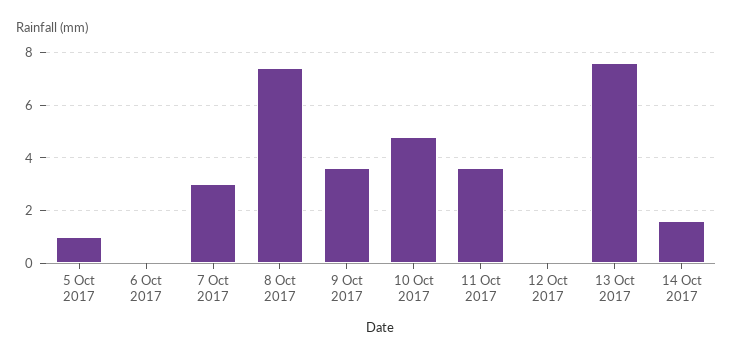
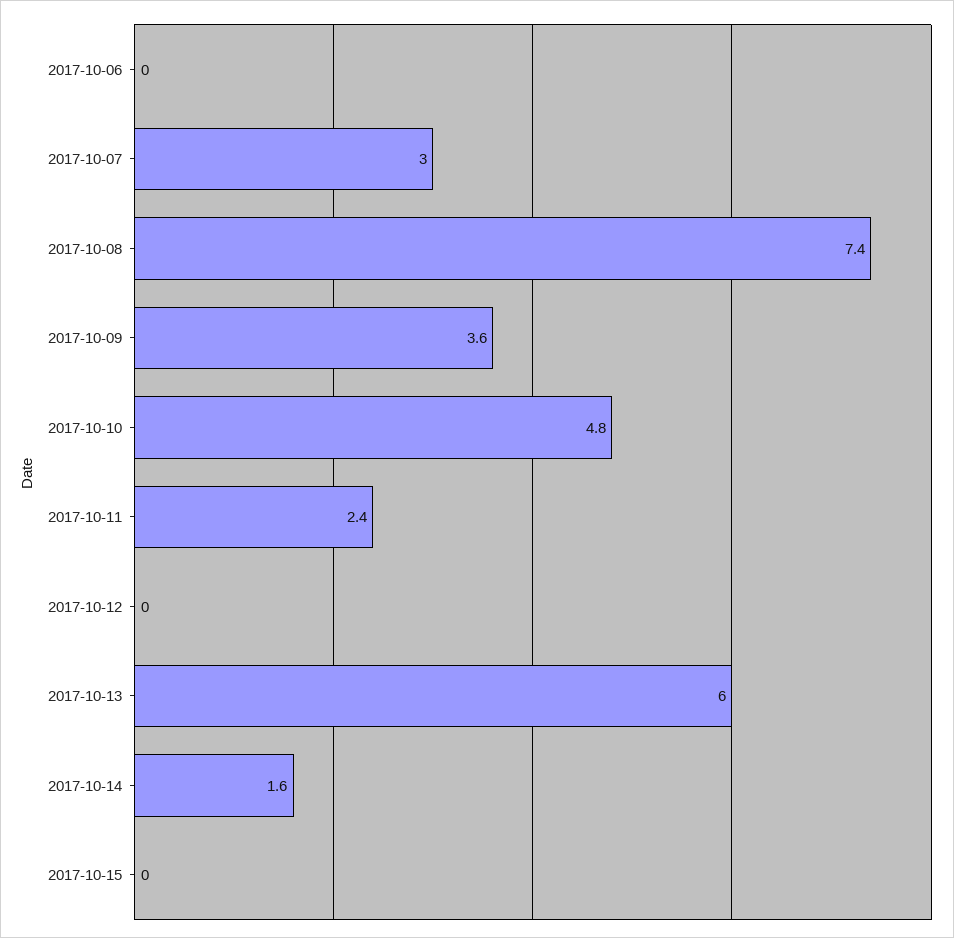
5 Oct 2017: 1 -> none
11 Oct 2017: 3.5 -> 2.4
13 Oct 2017: 7.5 -> 6
2017-10-15: none -> 0

